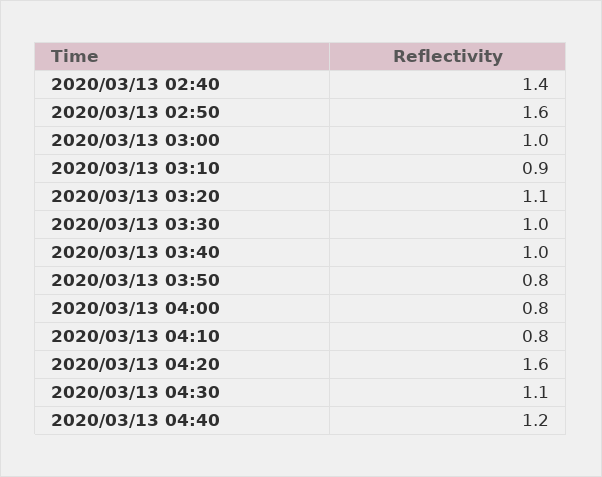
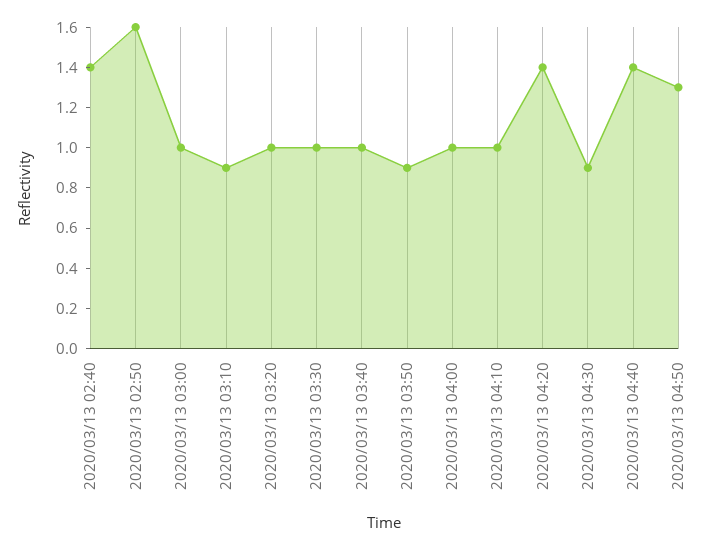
2020/03/13 03:20: 1.1 -> 1
2020/03/13 03:50: 0.8 -> 0.9
2020/03/13 04:00: 0.8 -> 1
2020/03/13 04:10: 0.8 -> 1
2020/03/13 04:20: 1.6 -> 1.4
2020/03/13 04:30: 1.1 -> 0.9
2020/03/13 04:40: 1.2 -> 1.4
2020/03/13 04:50: none -> 1.3

